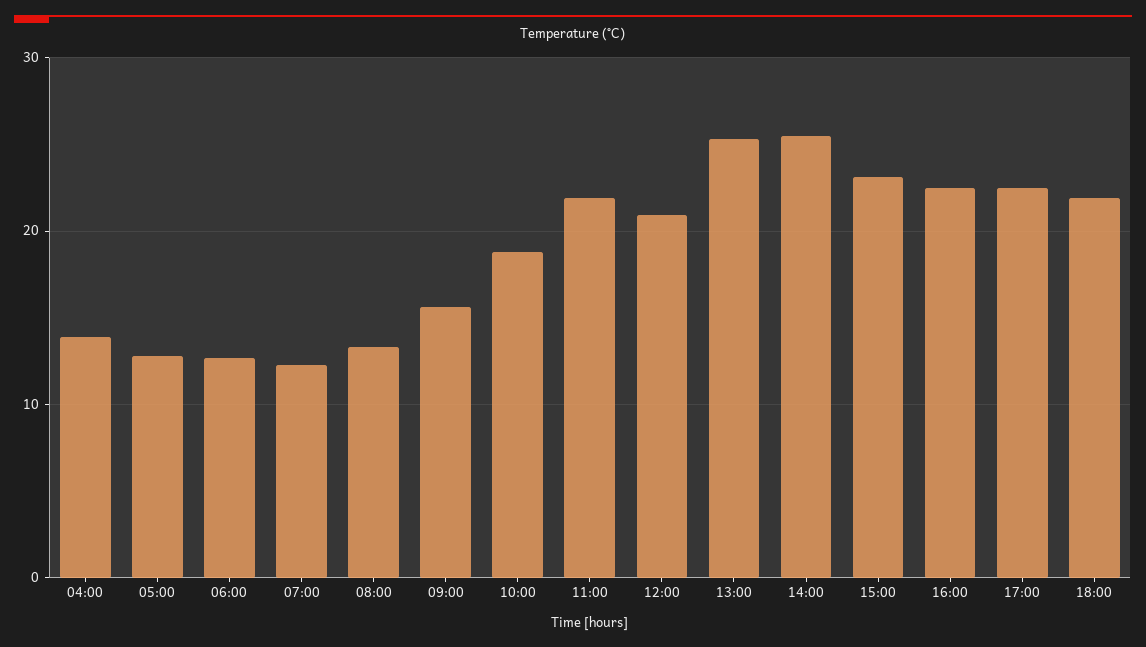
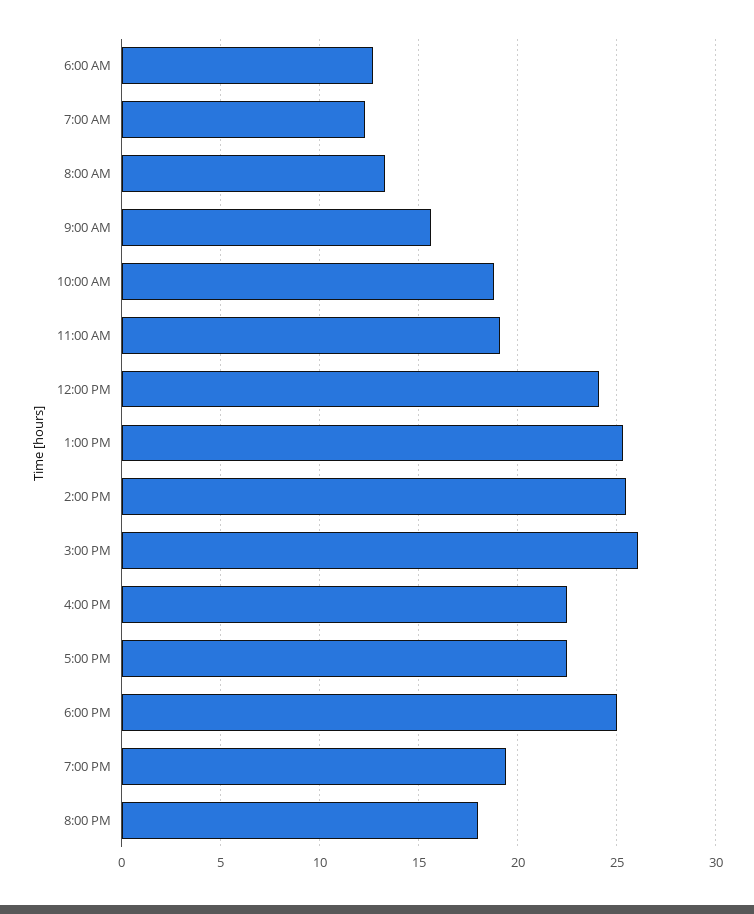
04:00: 14 -> none
05:00: 13 -> none
11:00: 22 -> 19
12:00: 21 -> 24
15:00: 23 -> 26
18:00: 22 -> 25
7:00 PM: none -> 19.5
8:00 PM: none -> 18

